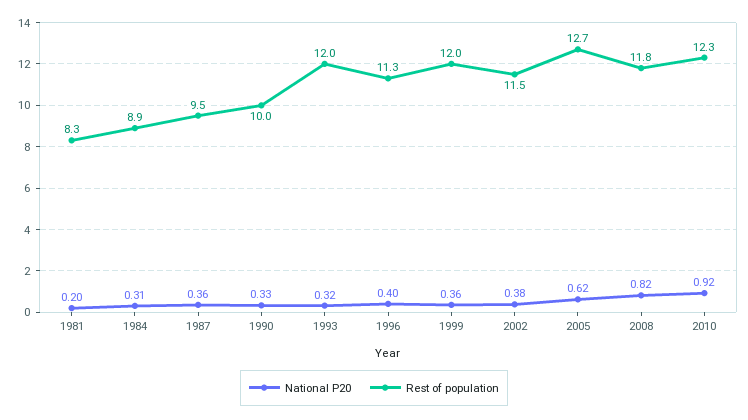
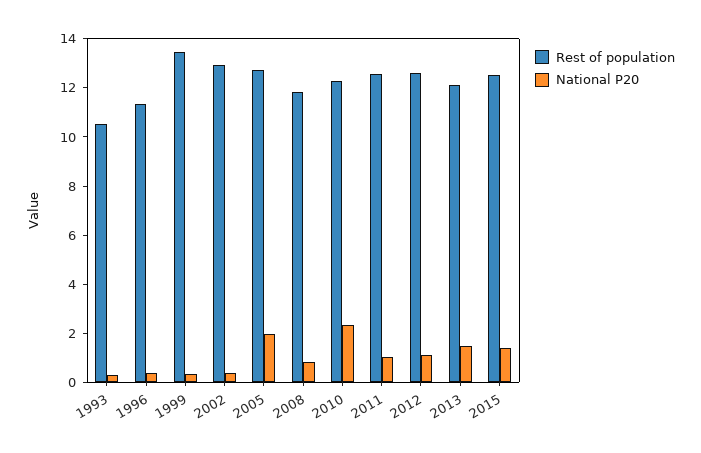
National P20, 1981: 0.2 -> none
Rest of population, 1981: 8.3 -> none
National P20, 1984: 0.31 -> none
Rest of population, 1984: 8.9 -> none
National P20, 1987: 0.36 -> none
Rest of population, 1987: 9.5 -> none
National P20, 1990: 0.33 -> none
Rest of population, 1990: 10 -> none
Rest of population, 1993: 12 -> 10.5
Rest of population, 1999: 12 -> 13.5
Rest of population, 2002: 11.5 -> 13
National P20, 2005: 0.62 -> 2
National P20, 2010: 0.92 -> 2.5
Rest of population, 2011: none -> 12.5
National P20, 2011: none -> 1
Rest of population, 2012: none -> 12.5
National P20, 2012: none -> 1
Rest of population, 2013: none -> 12
National P20, 2013: none -> 1.5
Rest of population, 2015: none -> 12.5
National P20, 2015: none -> 1.5

